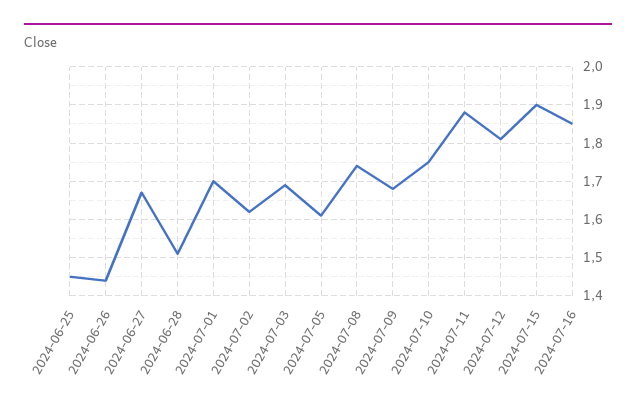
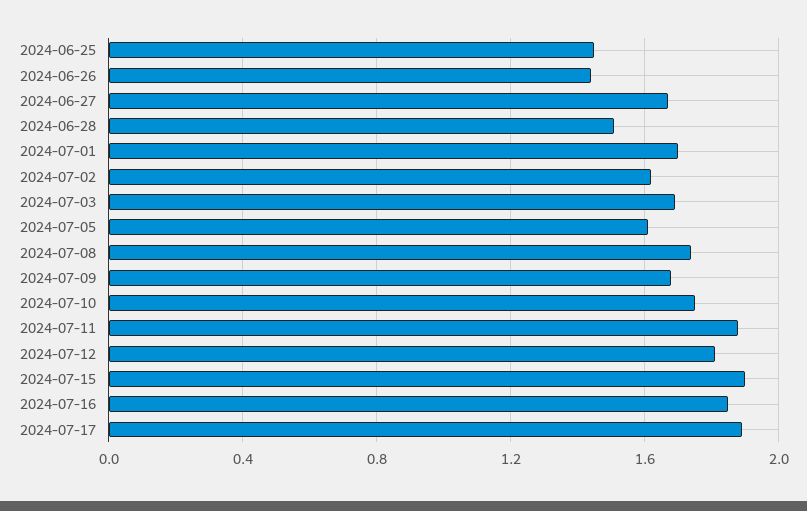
2024-07-17: none -> 1.9

